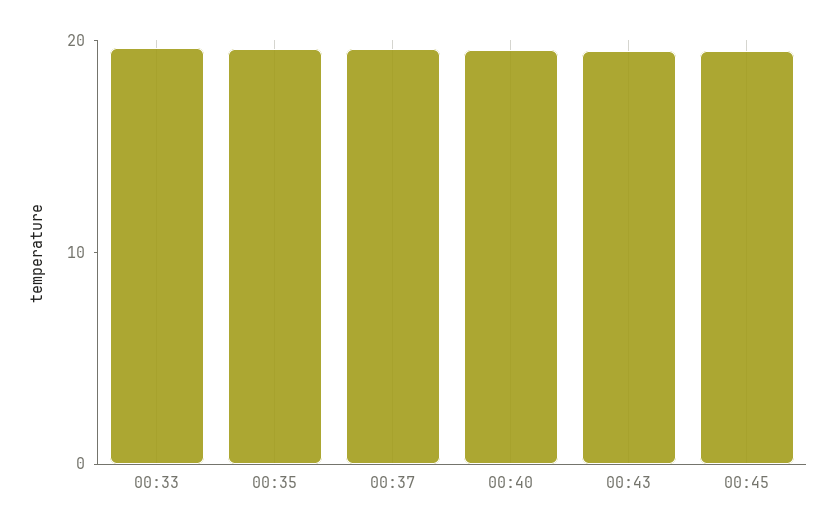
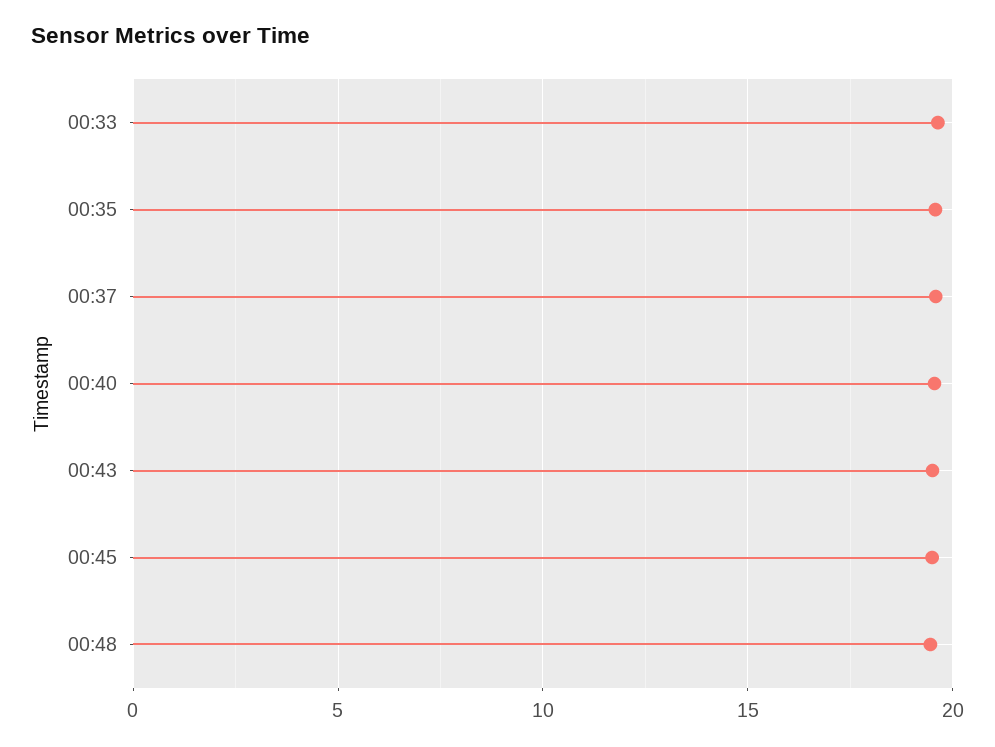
00:48: none -> 19.5

